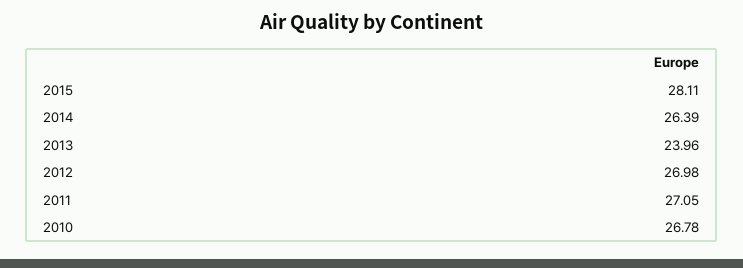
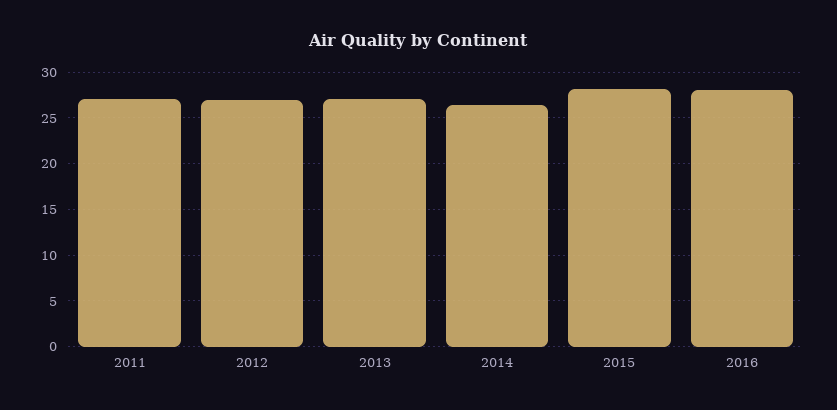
2013: 23.96 -> 27
2010: 26.78 -> none
2016: none -> 28

